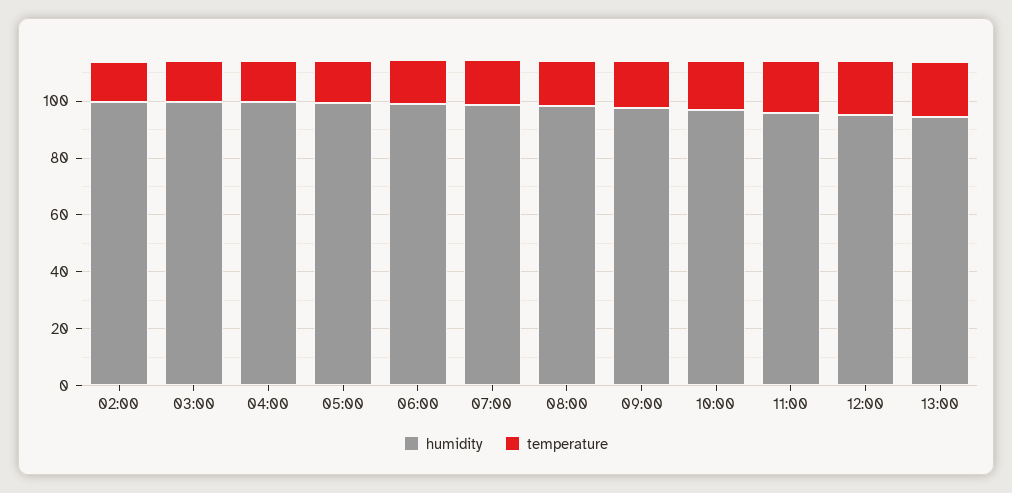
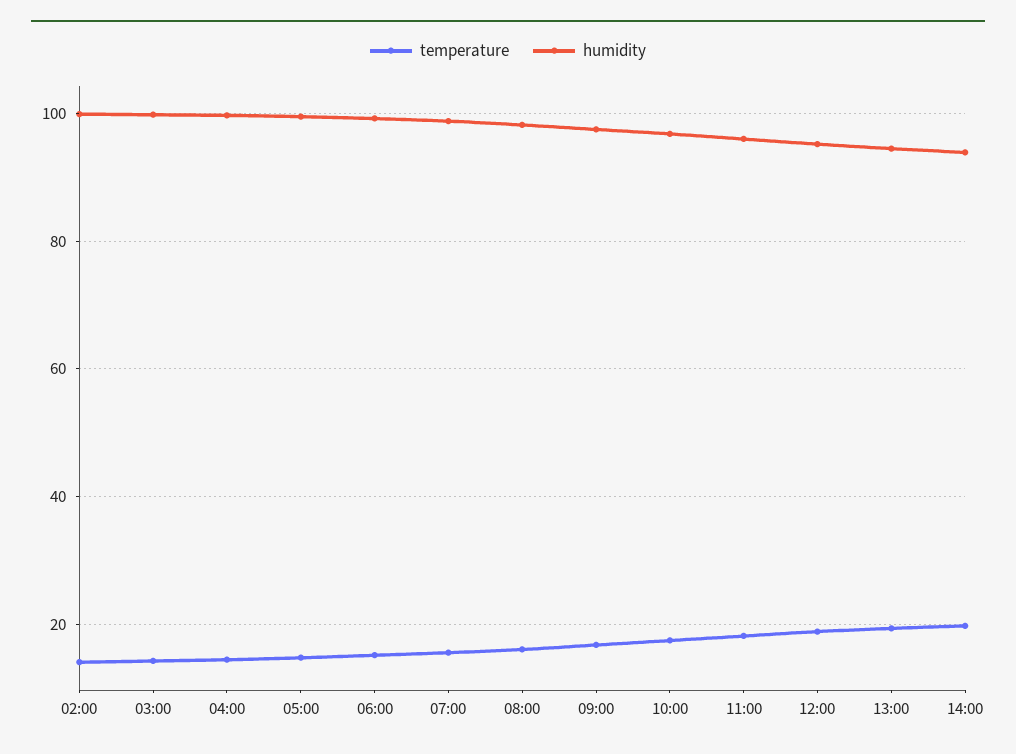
temperature, 14:00: none -> 20
humidity, 14:00: none -> 94

